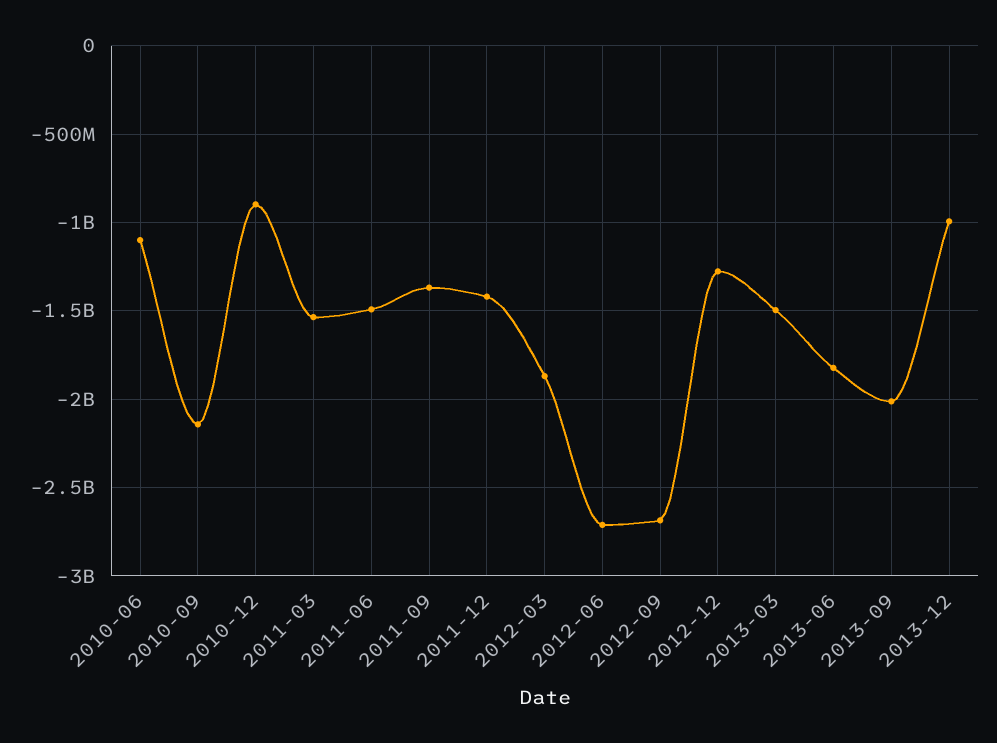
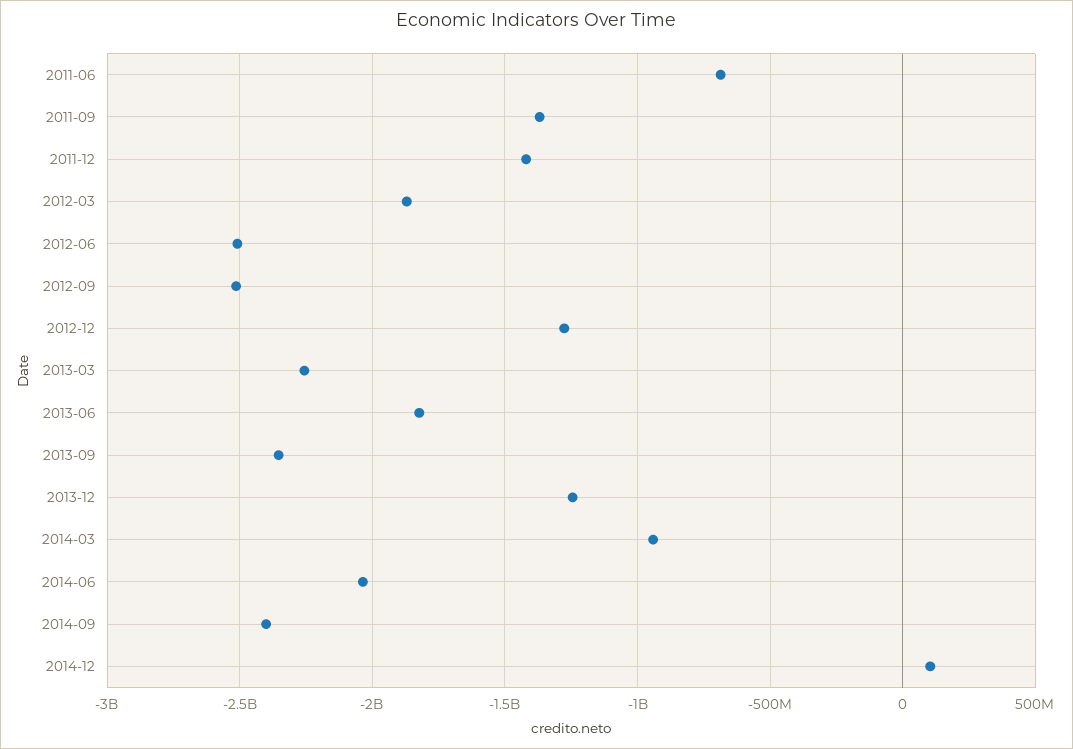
2010-06: -1100000000 -> none
2010-09: -2150000000 -> none
2010-12: -900000000 -> none
2011-03: -1550000000 -> none
2011-06: -1500000000 -> -700000000
2012-06: -2700000000 -> -2500000000
2012-09: -2700000000 -> -2500000000
2013-03: -1500000000 -> -2250000000
2013-09: -2000000000 -> -2350000000
2013-12: -1000000000 -> -1250000000
2014-03: none -> -950000000
2014-06: none -> -2050000000
2014-09: none -> -2400000000
2014-12: none -> 100000000

